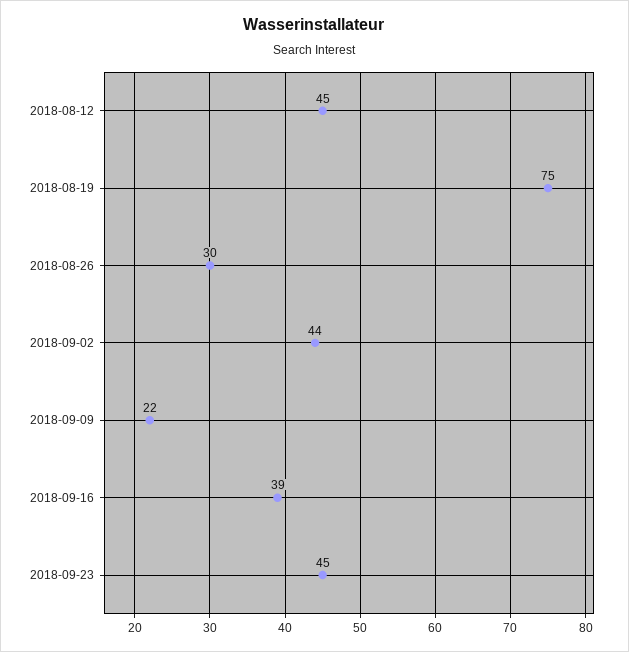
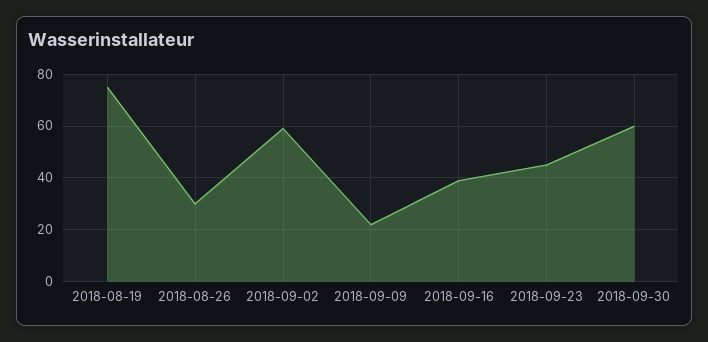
2018-08-12: 45 -> none
2018-09-02: 44 -> 60
2018-09-30: none -> 60

